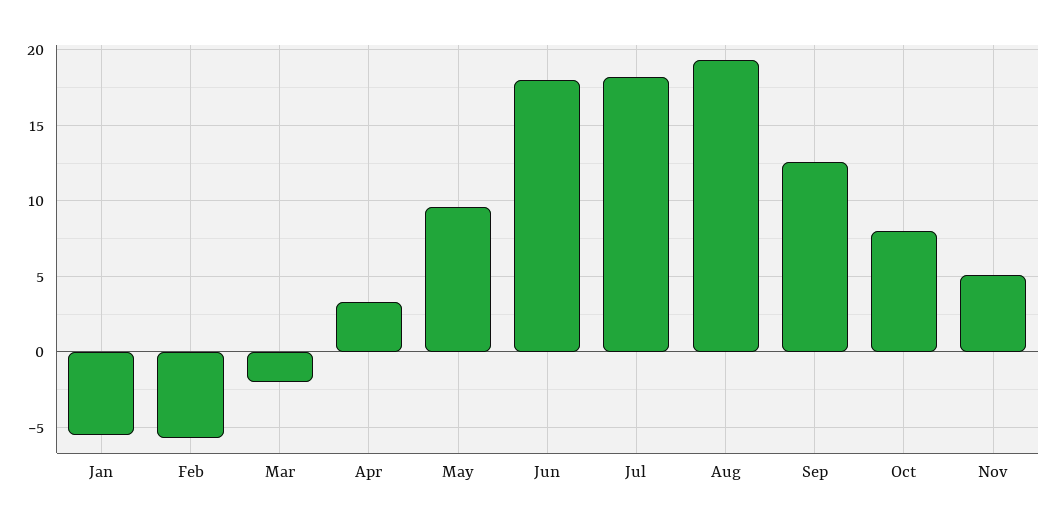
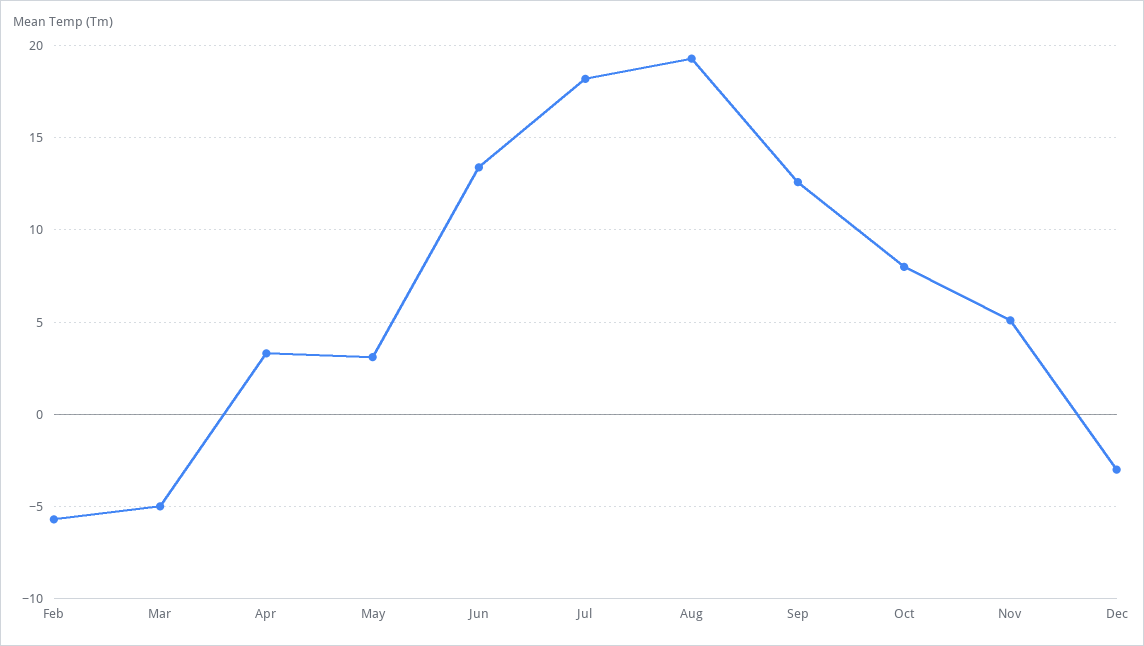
Jan: -5.5 -> none
Mar: -2 -> -5
May: 9.5 -> 3
Jun: 18 -> 13.5
Dec: none -> -3

